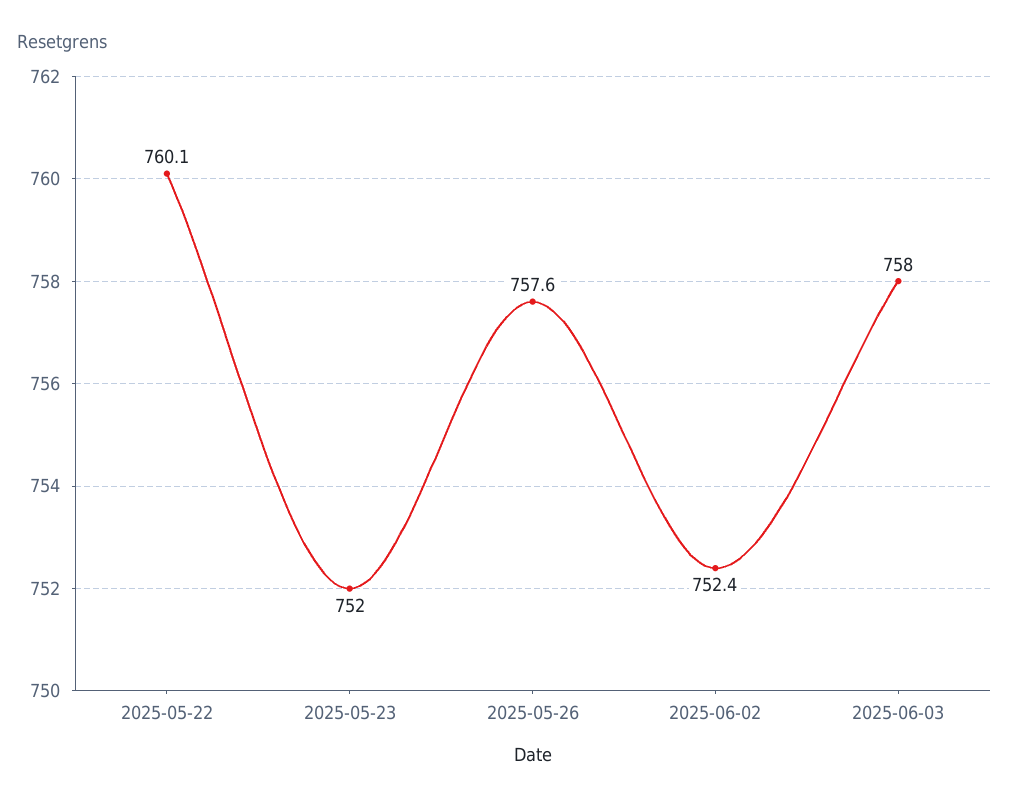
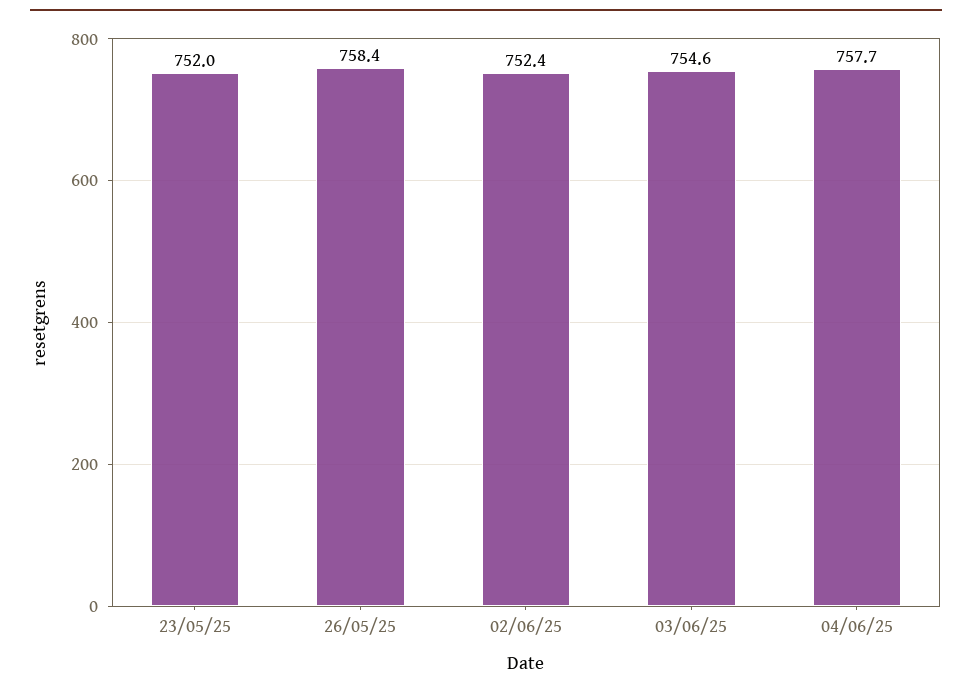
2025-05-22: 760.1 -> none
2025-05-26: 757.6 -> 758.4
2025-06-03: 758 -> 754.6
04/06/25: none -> 757.7

